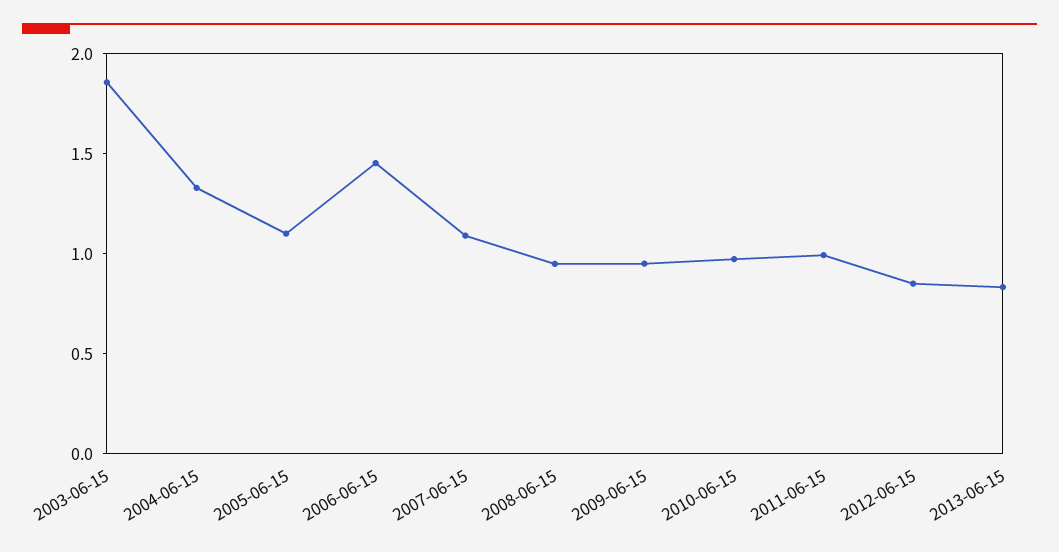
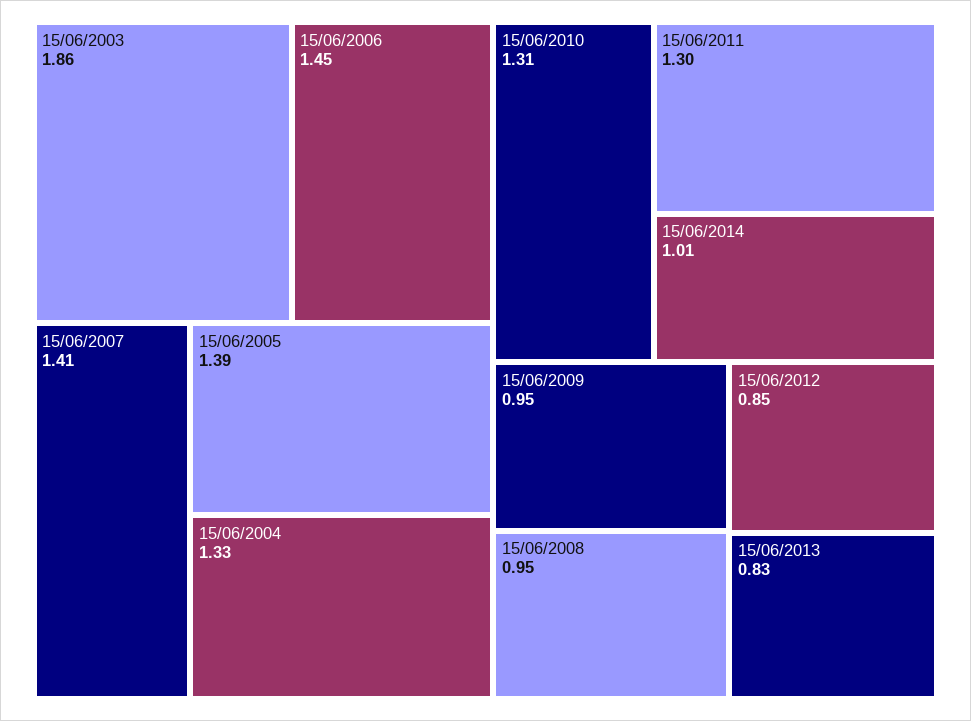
2005-06-15: 1.1 -> 1.39
2007-06-15: 1.1 -> 1.41
2010-06-15: 1 -> 1.31
2011-06-15: 1 -> 1.3
15/06/2014: none -> 1.01

